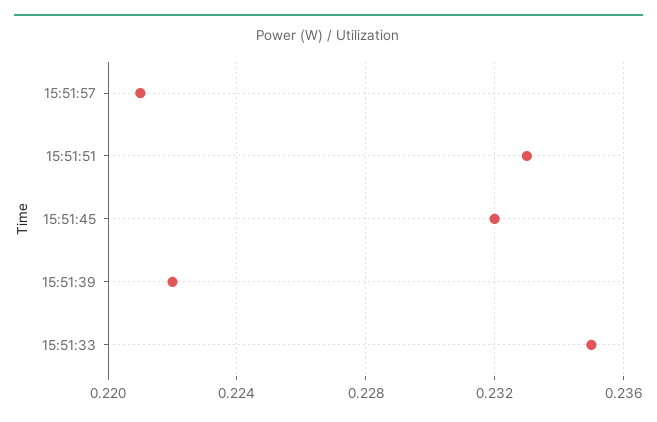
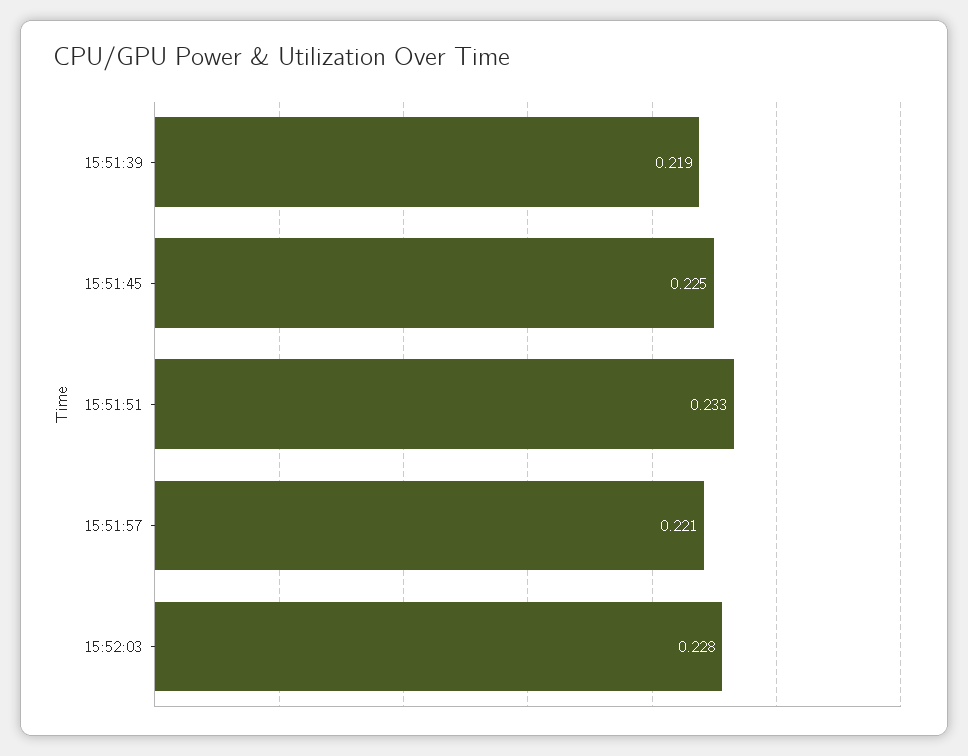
15:51:45: 0.232 -> 0.225
15:51:39: 0.222 -> 0.219
15:51:33: 0.235 -> none
15:52:03: none -> 0.228

